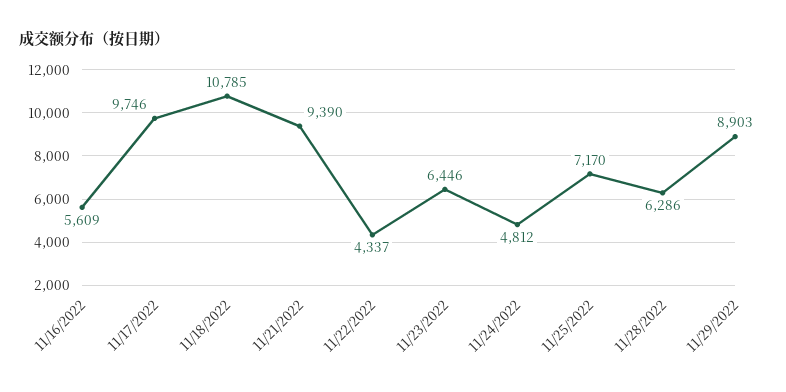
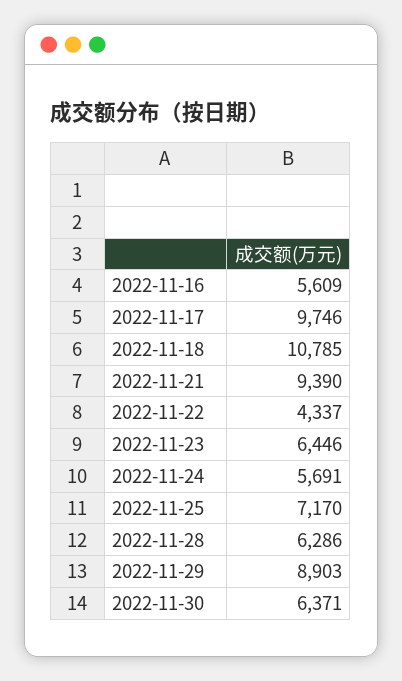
11/24/2022: 4812 -> 5691
2022-11-30: none -> 6371

